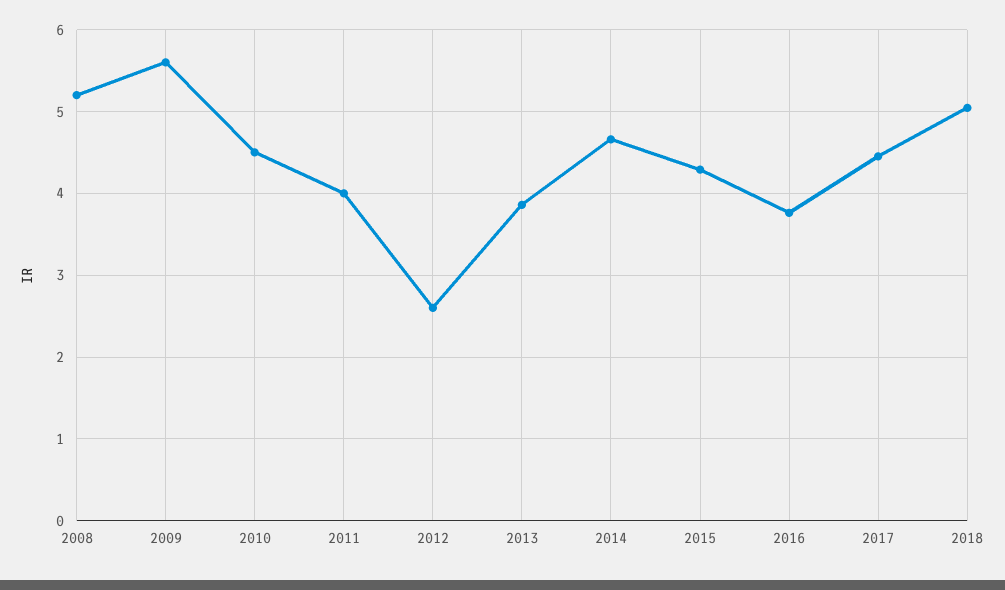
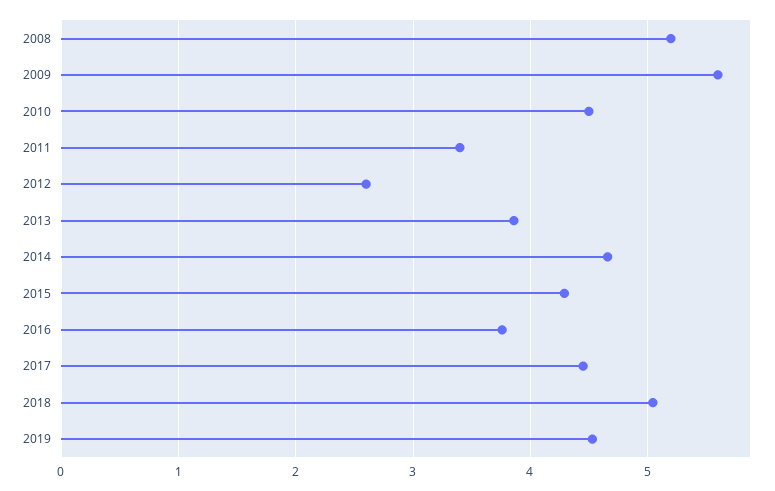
2011: 4 -> 3.4
2019: none -> 4.5

